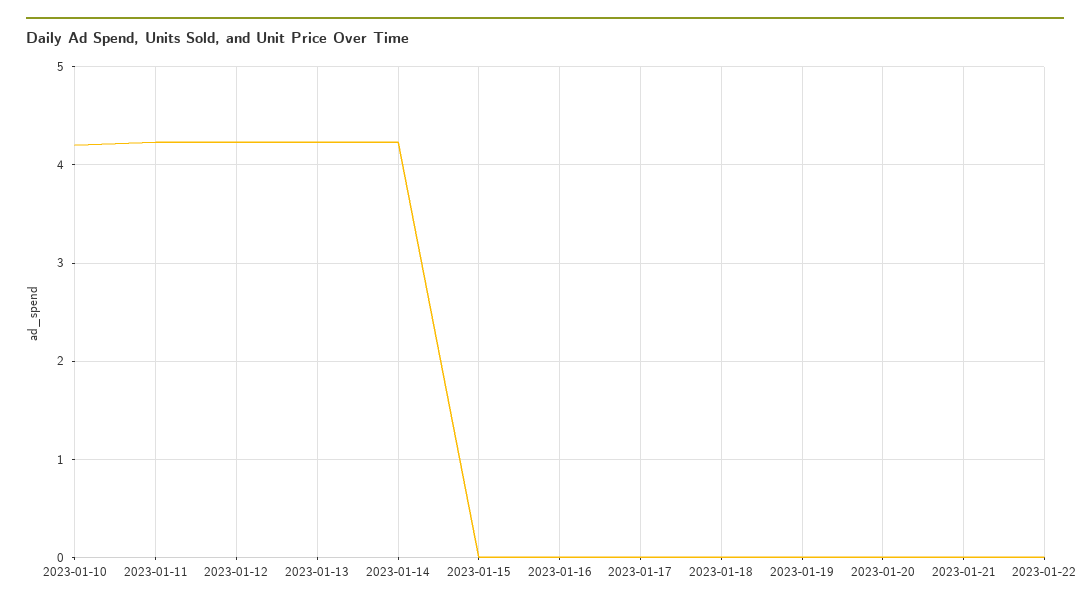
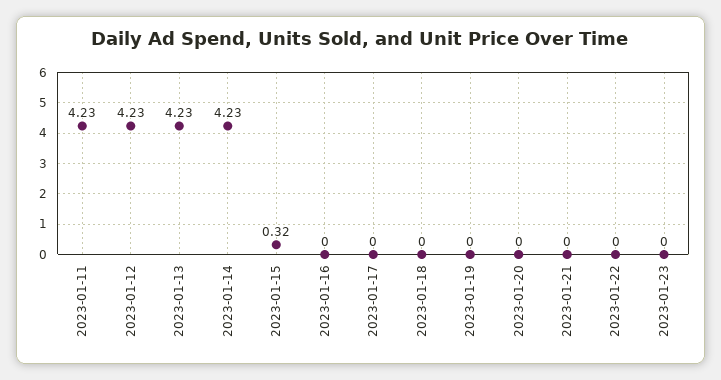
2023-01-10: 4.2 -> none
2023-01-15: 0 -> 0.32
2023-01-23: none -> 0

